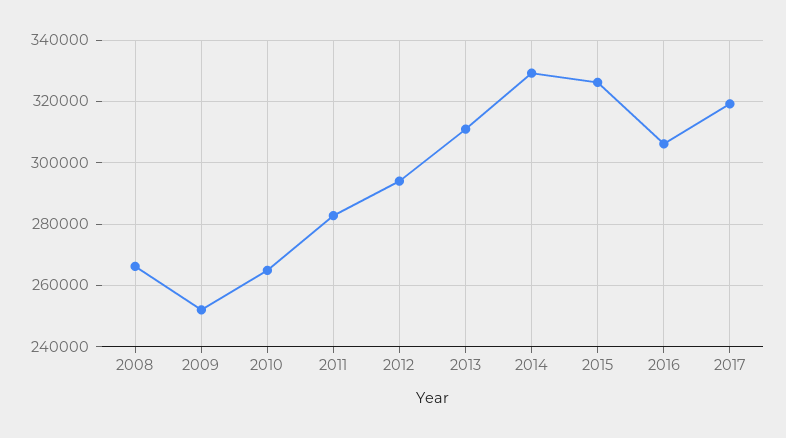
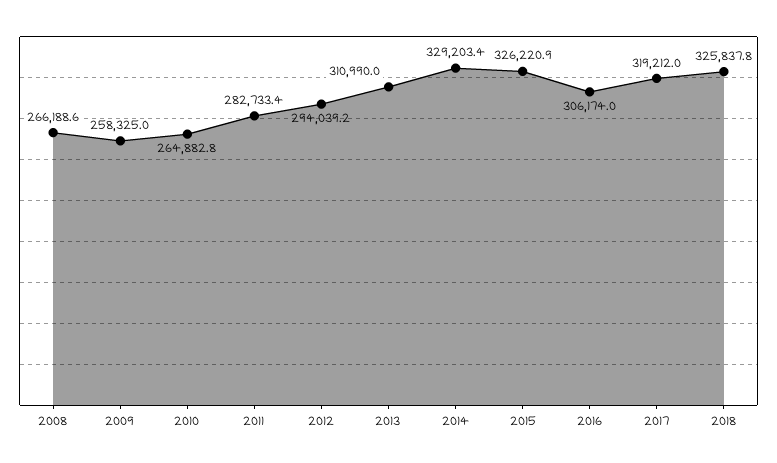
2009: 252000 -> 258325
2018: none -> 325837.8

